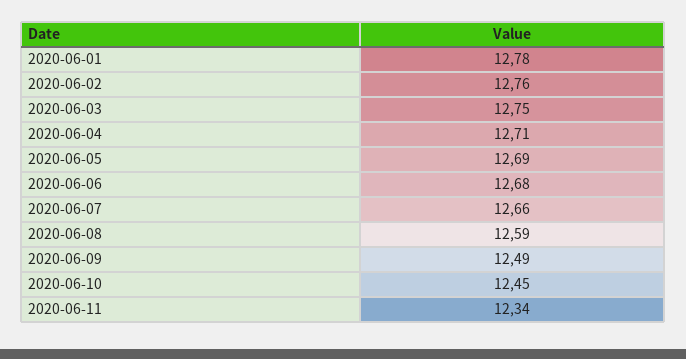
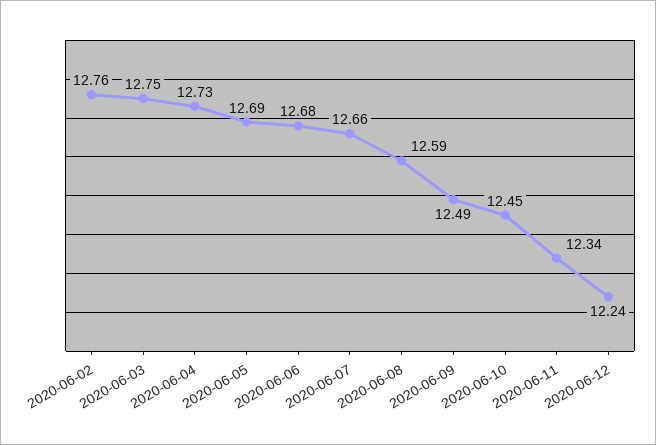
2020-06-01: 12.78 -> none
2020-06-04: 12.71 -> 12.73
2020-06-12: none -> 12.24

